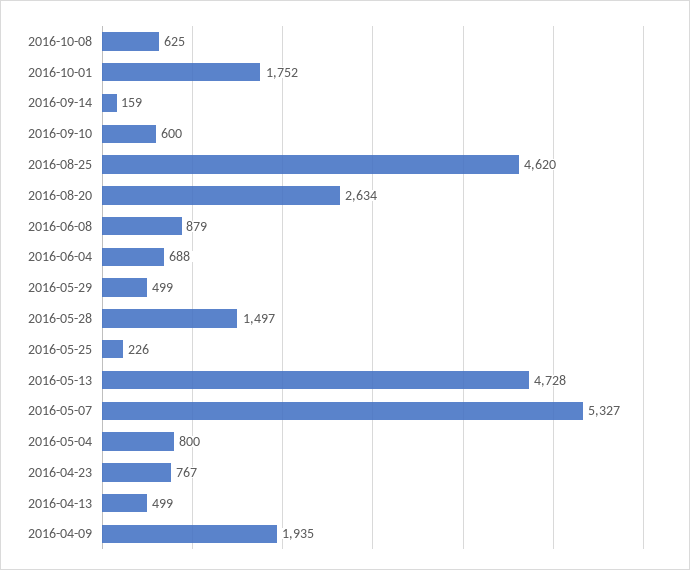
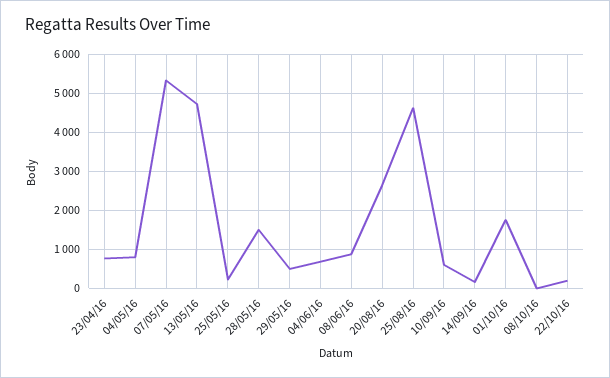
2016-10-08: 625 -> 0
2016-04-13: 499 -> none
2016-04-09: 1935 -> none
22/10/16: none -> 200

